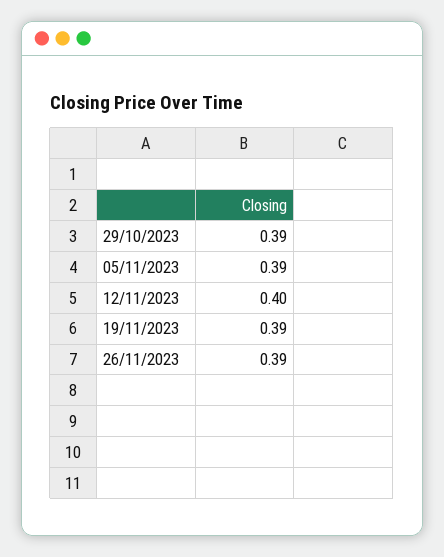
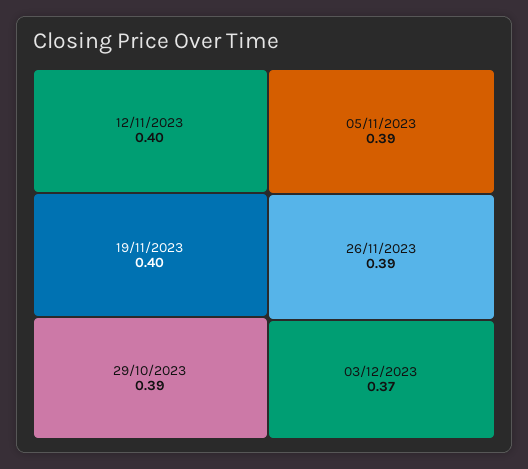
19/11/2023: 0.39 -> 0.4
03/12/2023: none -> 0.37

